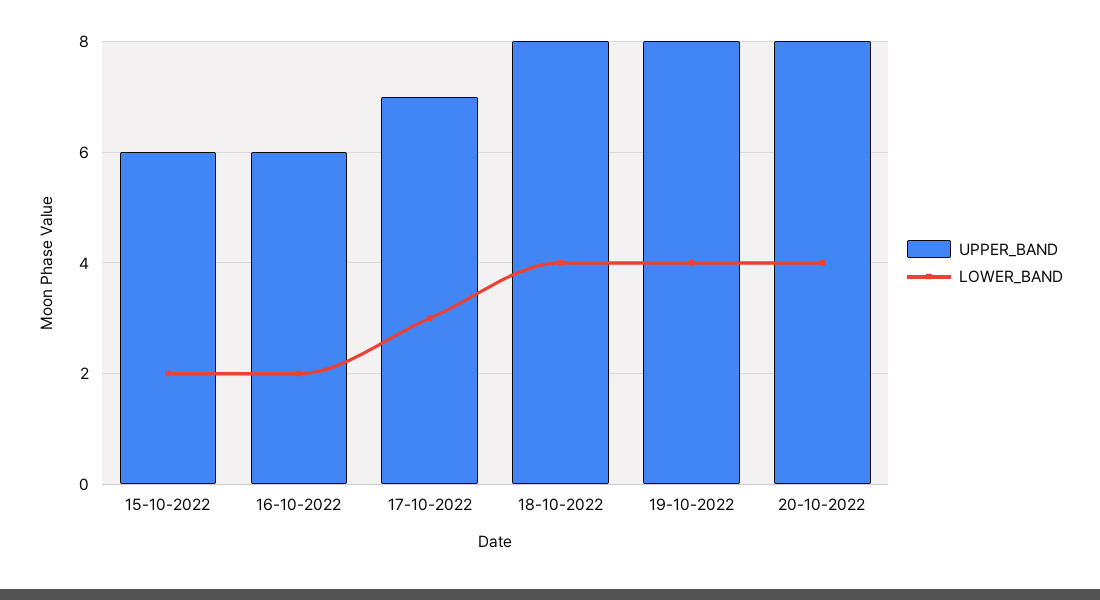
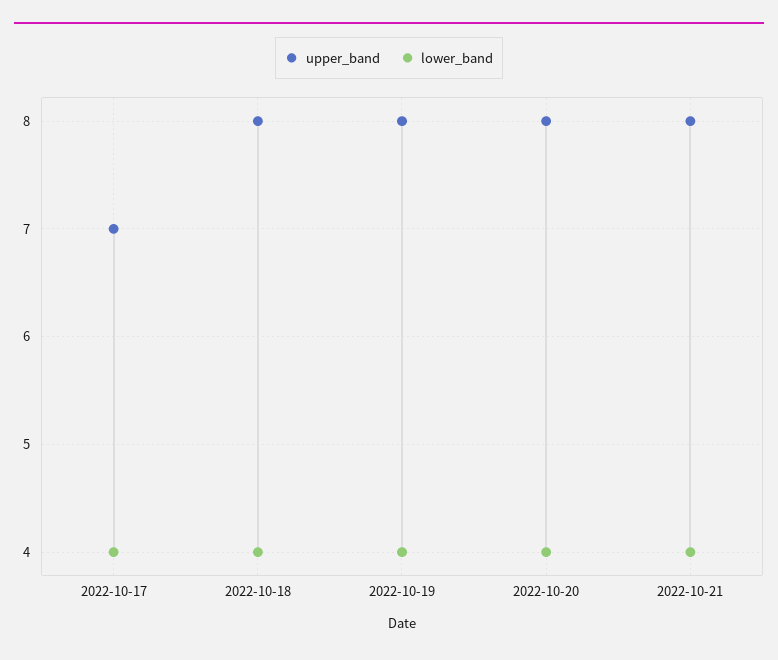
UPPER_BAND, 15-10-2022: 6 -> none
LOWER_BAND, 15-10-2022: 2 -> none
UPPER_BAND, 16-10-2022: 6 -> none
LOWER_BAND, 16-10-2022: 2 -> none
LOWER_BAND, 17-10-2022: 3 -> 4
UPPER_BAND, 2022-10-21: none -> 8
LOWER_BAND, 2022-10-21: none -> 4

